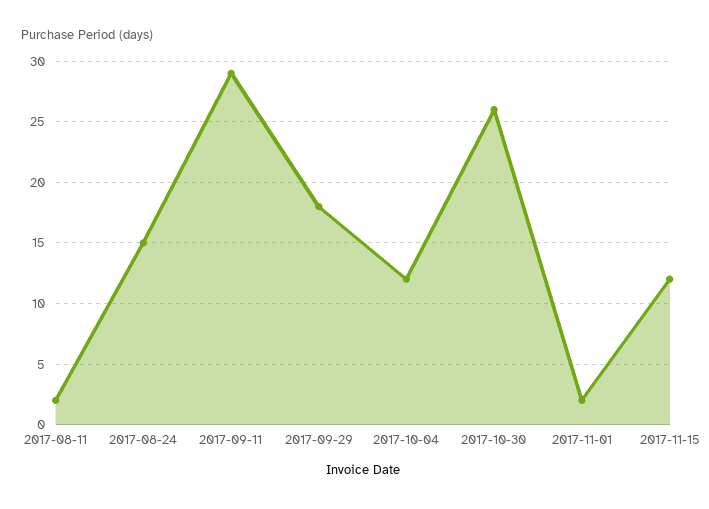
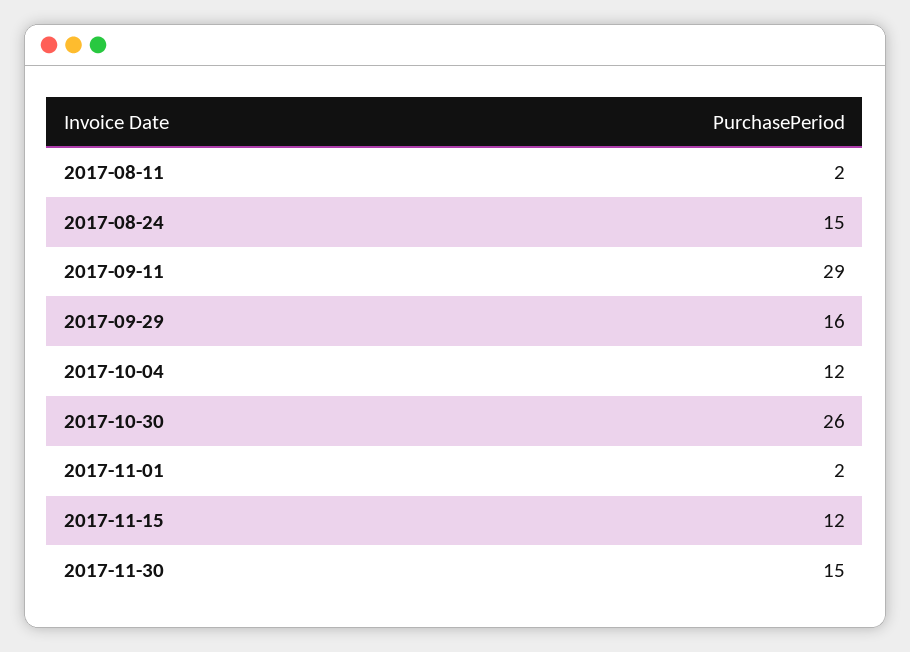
2017-09-29: 18 -> 16
2017-11-30: none -> 15

